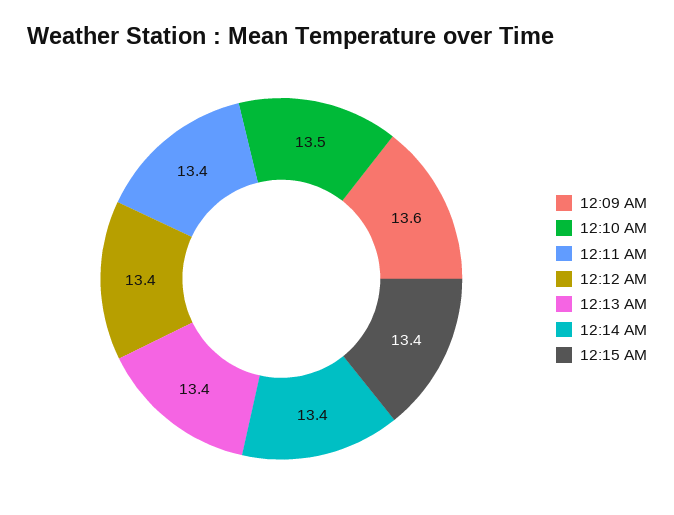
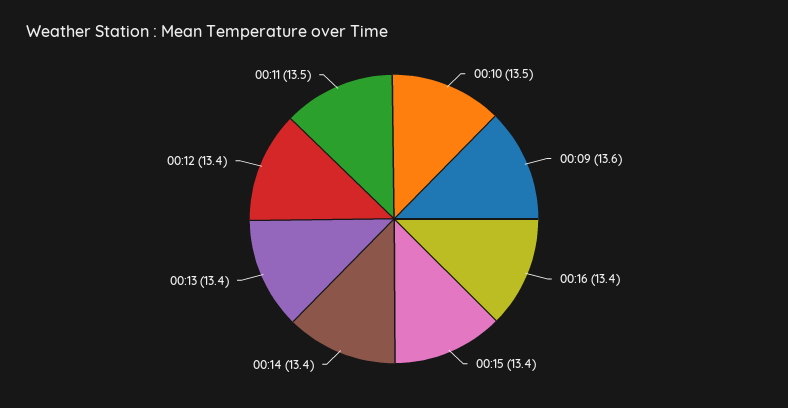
12:11 AM: 13.4 -> 13.5
00:16: none -> 13.4

